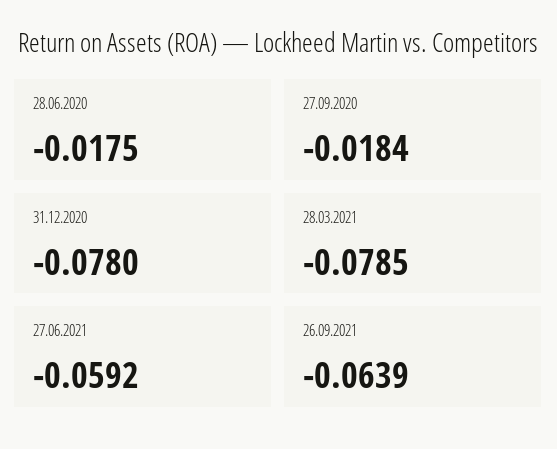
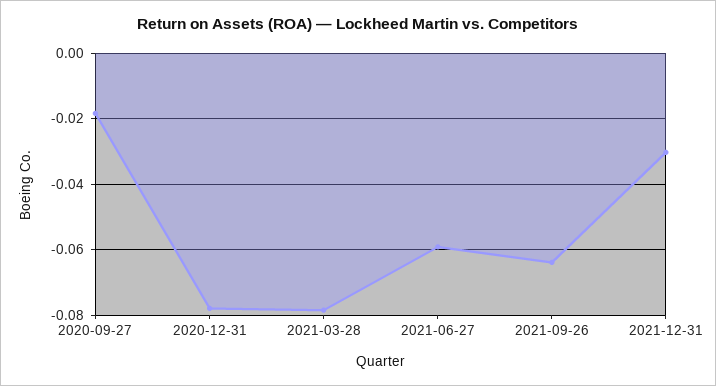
28.06.2020: -0.0175 -> none
2021-12-31: none -> -0.03

